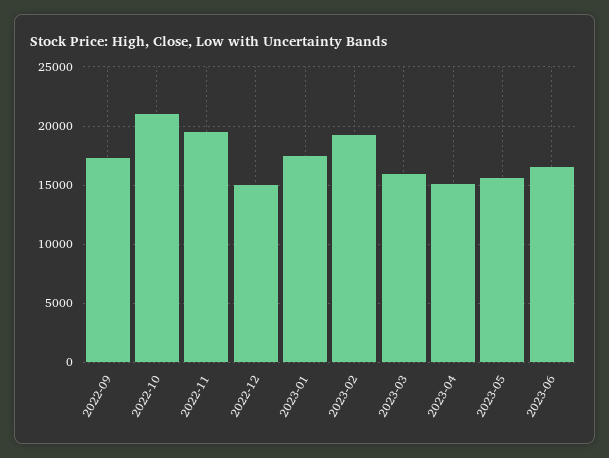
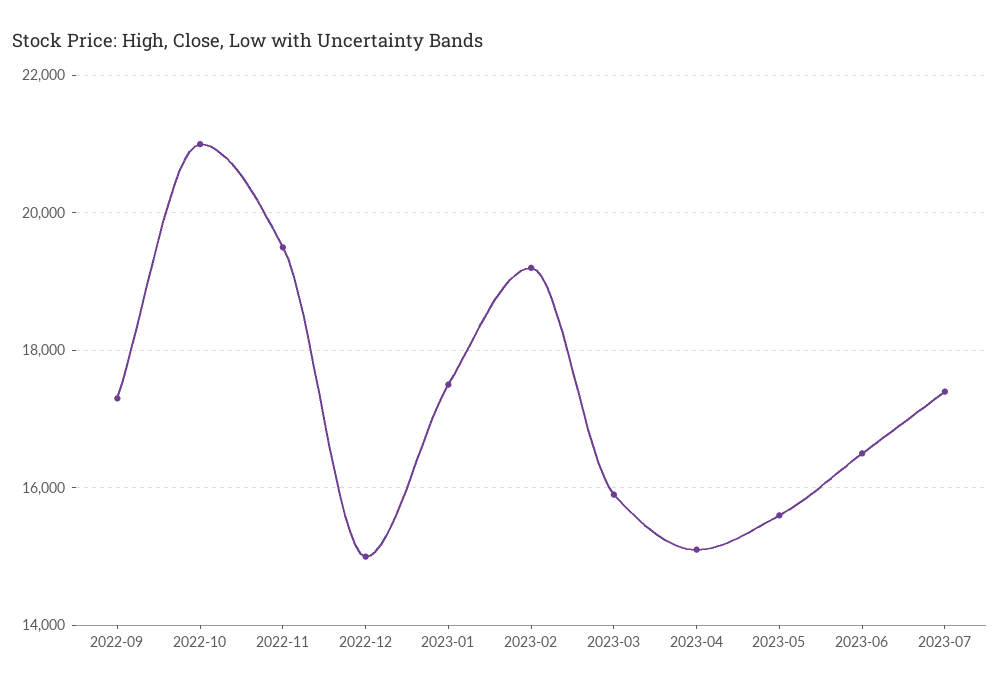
2023-07: none -> 17400

